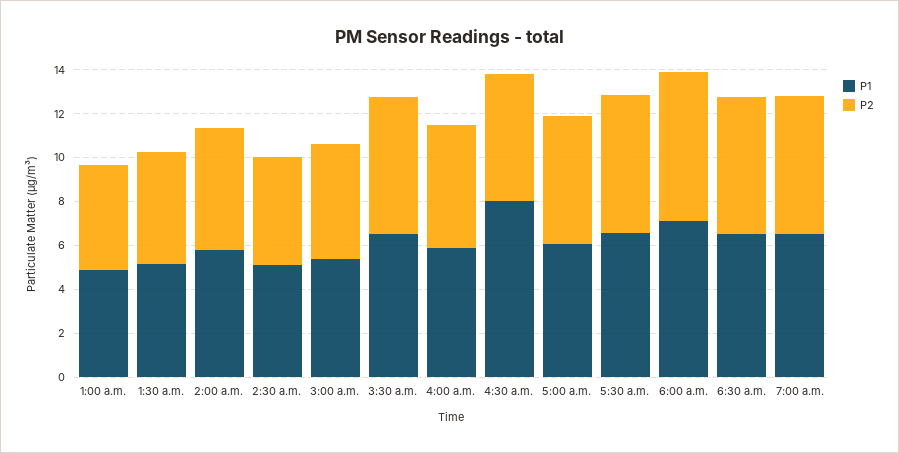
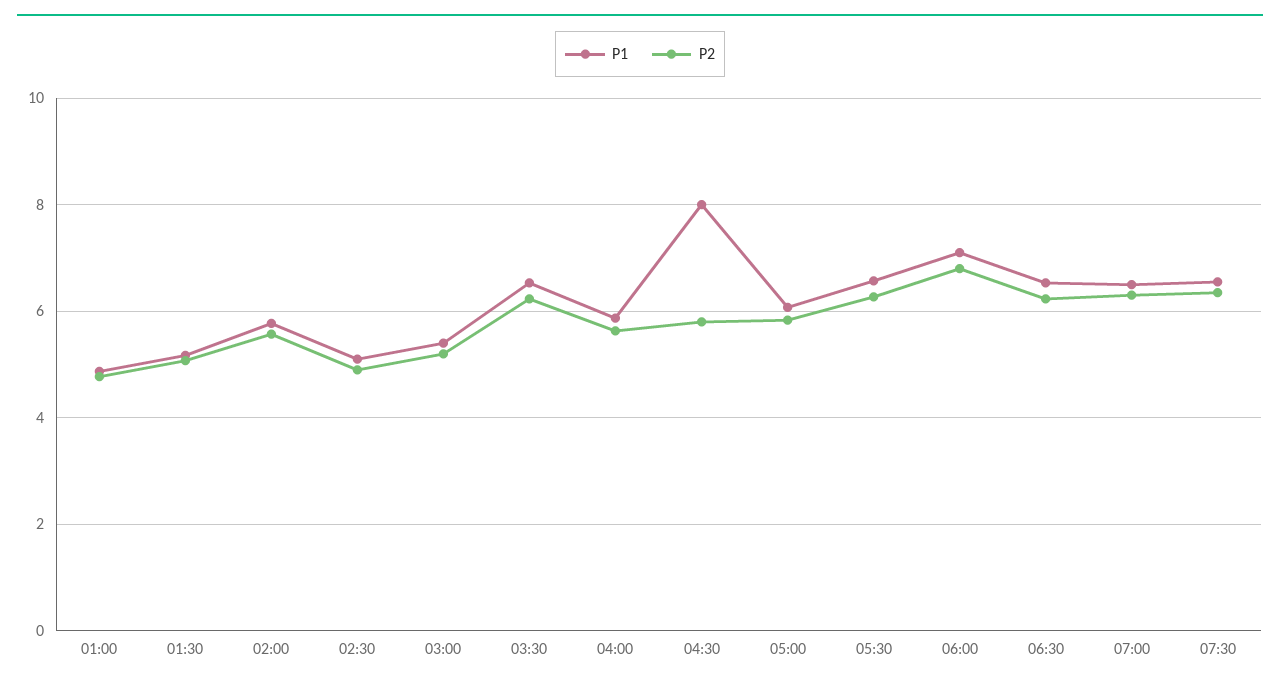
P1, 07:30: none -> 6.6
P2, 07:30: none -> 6.4

